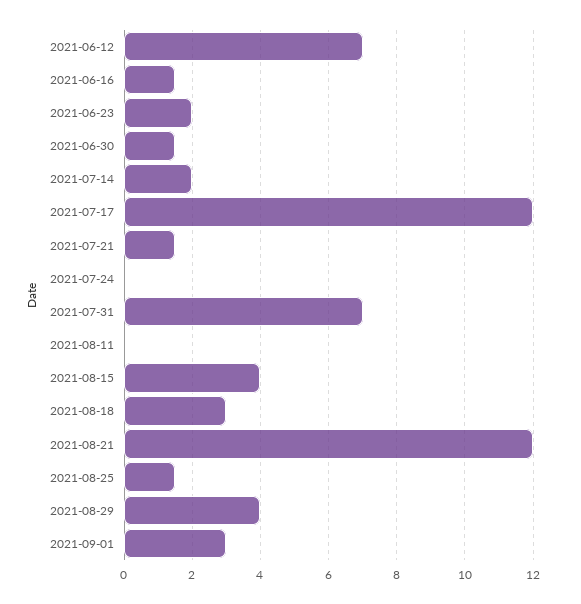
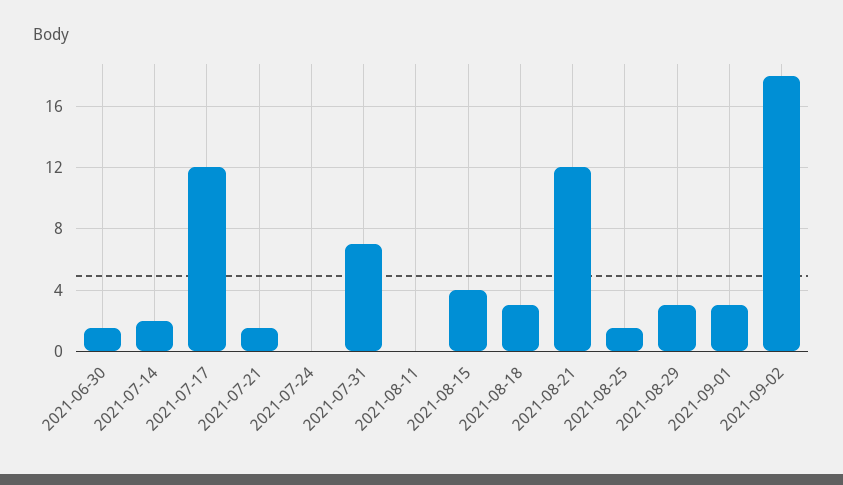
2021-06-12: 7 -> none
2021-06-16: 1.5 -> none
2021-06-23: 2 -> none
2021-08-29: 4 -> 3
2021-09-02: none -> 18

